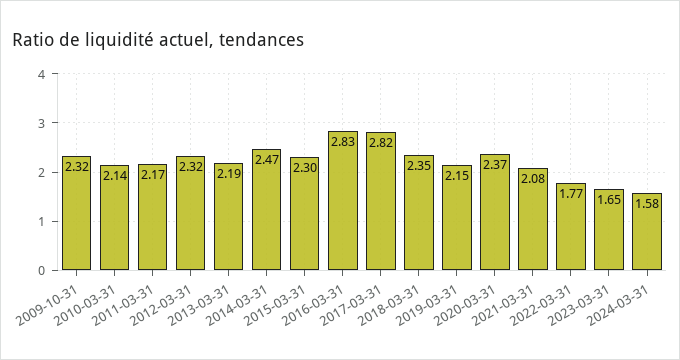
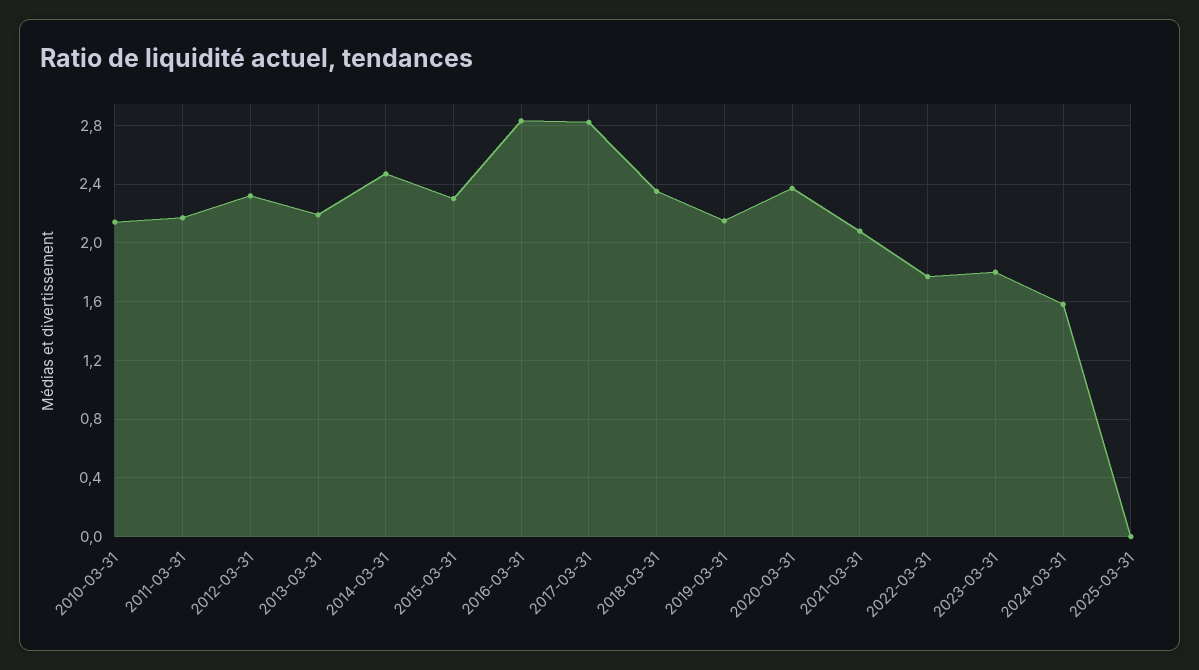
2009-10-31: 2.32 -> none
2023-03-31: 1.65 -> 1.8
2025-03-31: none -> 0

